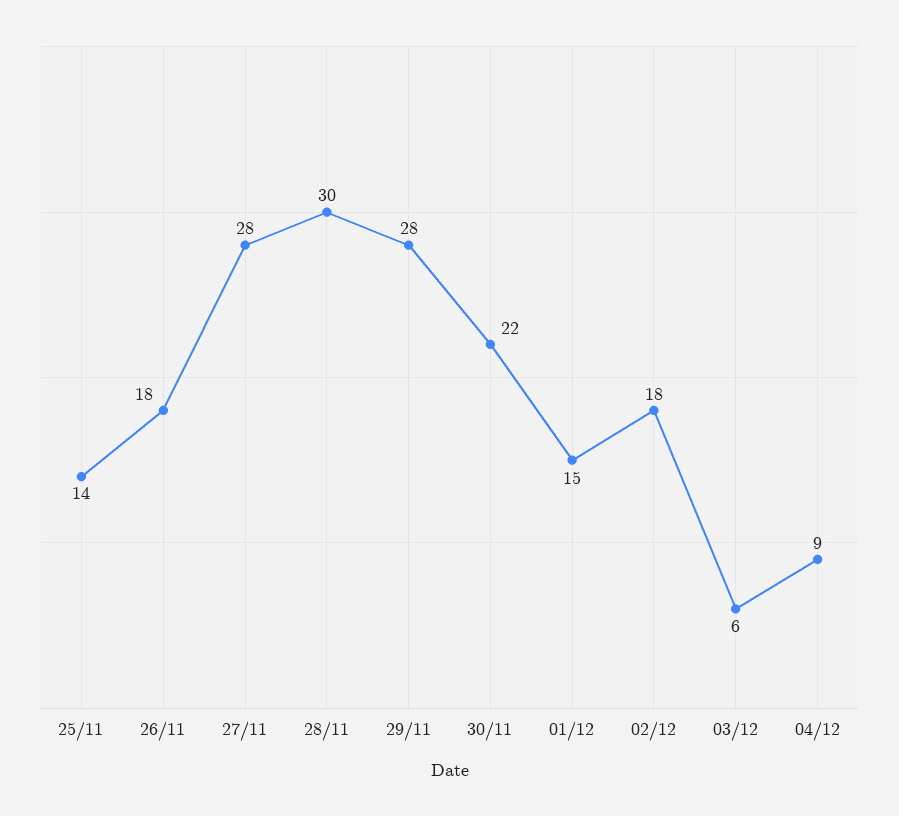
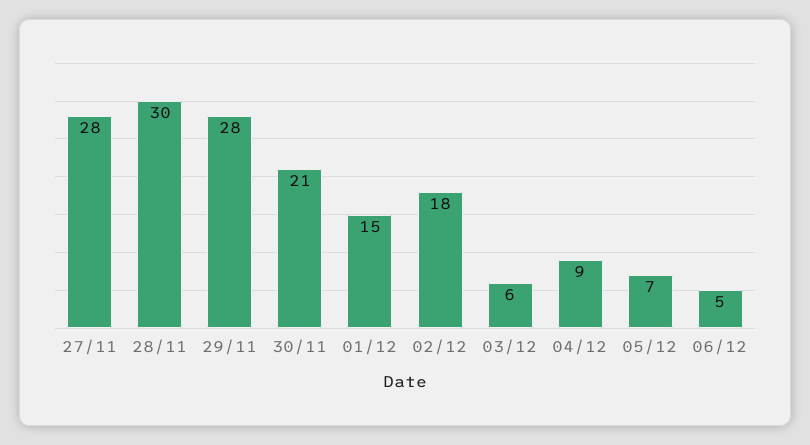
25/11: 14 -> none
26/11: 18 -> none
30/11: 22 -> 21
05/12: none -> 7
06/12: none -> 5

